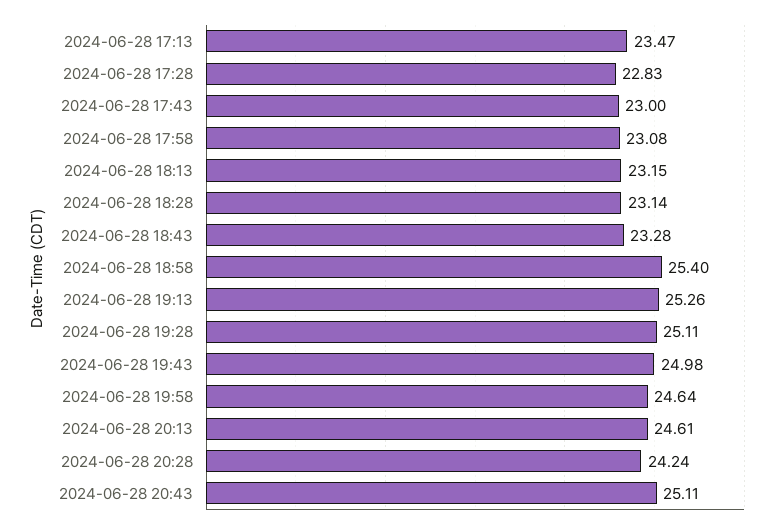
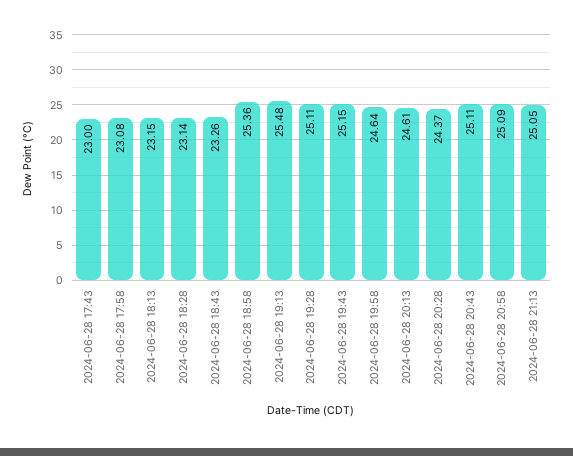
2024-06-28 17:13: 23.47 -> none
2024-06-28 17:28: 22.83 -> none
2024-06-28 18:43: 23.28 -> 23.26
2024-06-28 18:58: 25.4 -> 25.36
2024-06-28 19:13: 25.26 -> 25.48
2024-06-28 19:43: 24.98 -> 25.15
2024-06-28 20:28: 24.24 -> 24.37
2024-06-28 20:58: none -> 25.09
2024-06-28 21:13: none -> 25.05

